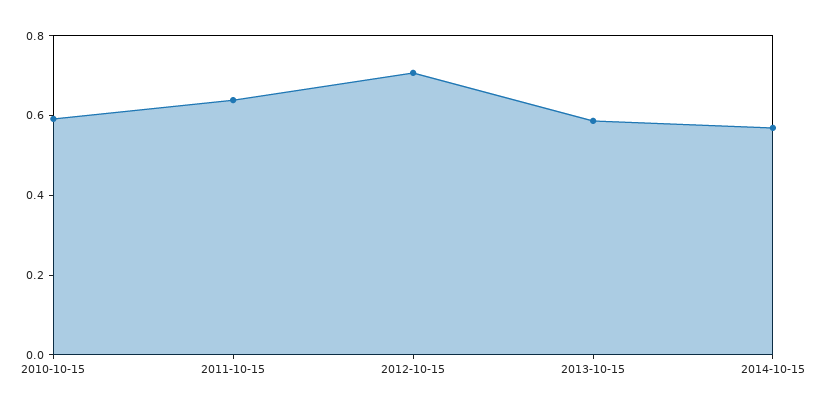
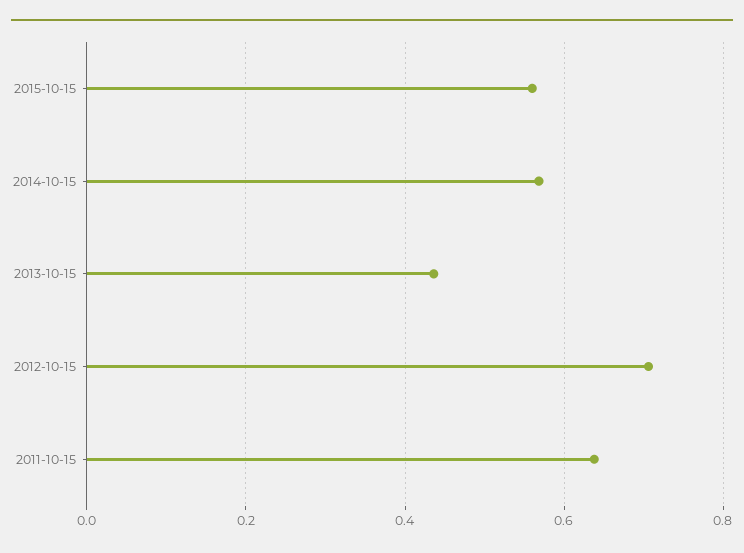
2010-10-15: 0.6 -> none
2013-10-15: 0.6 -> 0.44
2015-10-15: none -> 0.56

